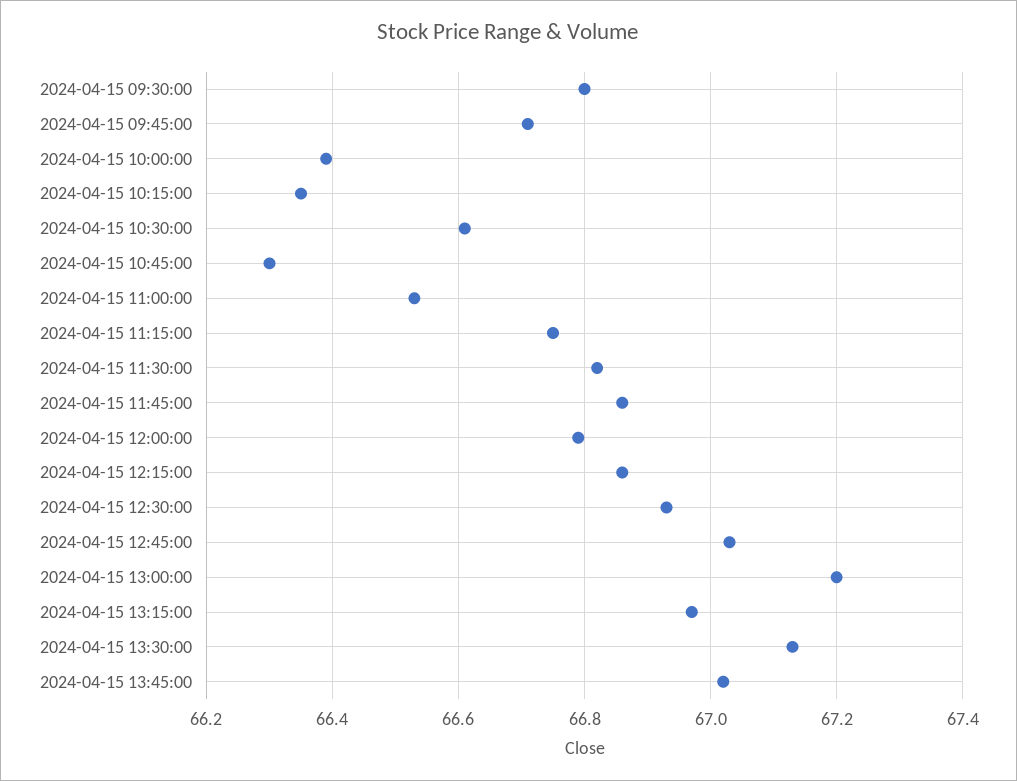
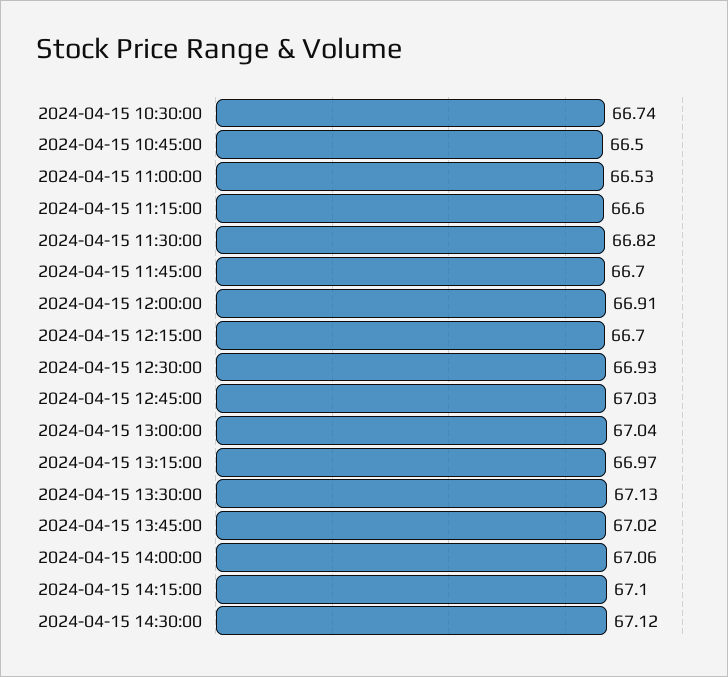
2024-04-15 09:30:00: 66.8 -> none
2024-04-15 09:45:00: 66.7 -> none
2024-04-15 10:00:00: 66.4 -> none
2024-04-15 10:15:00: 66.35 -> none
2024-04-15 10:30:00: 66.6 -> 66.74
2024-04-15 10:45:00: 66.3 -> 66.5
2024-04-15 11:15:00: 66.75 -> 66.6
2024-04-15 11:45:00: 66.85 -> 66.7
2024-04-15 12:00:00: 66.8 -> 66.91
2024-04-15 12:15:00: 66.85 -> 66.7
2024-04-15 13:00:00: 67.2 -> 67.04
2024-04-15 14:00:00: none -> 67.06
2024-04-15 14:15:00: none -> 67.1
2024-04-15 14:30:00: none -> 67.12

